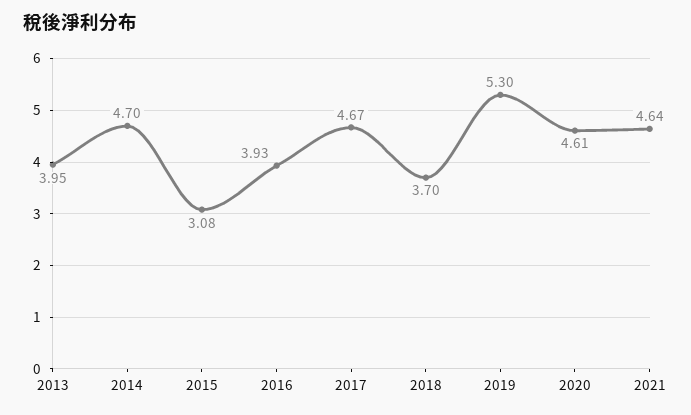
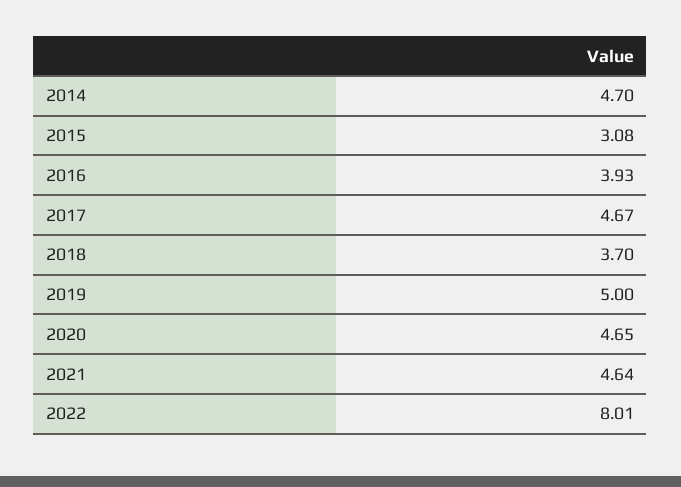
2013: 3.95 -> none
2019: 5.3 -> 5
2020: 4.61 -> 4.65
2022: none -> 8.01

